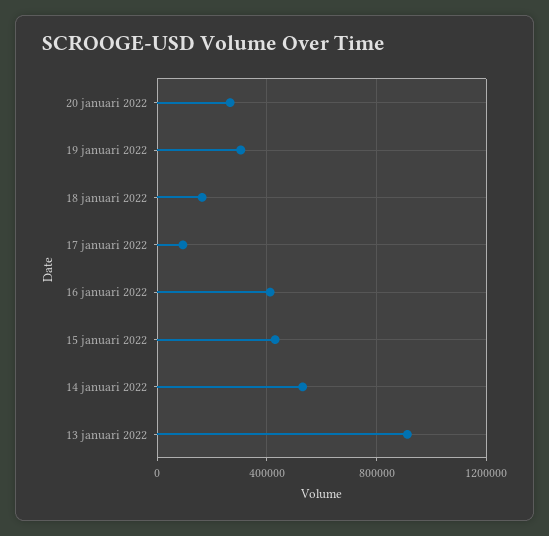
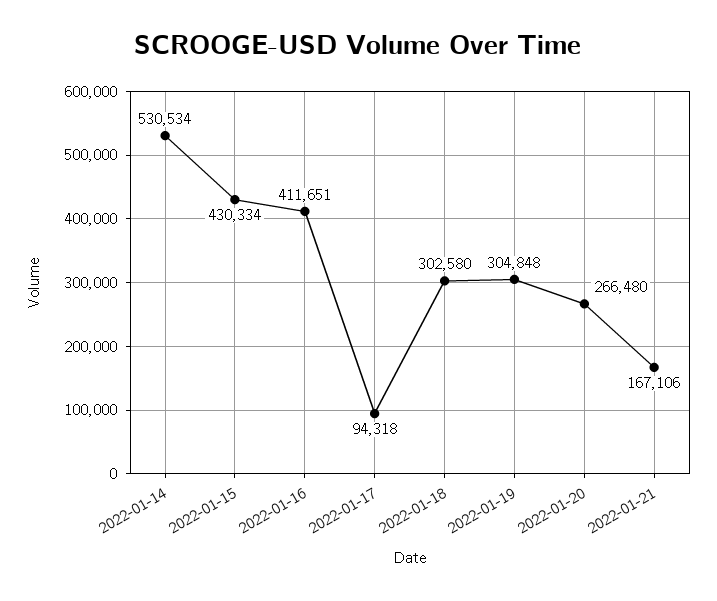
18 januari 2022: 150000 -> 302580
13 januari 2022: 900000 -> none
2022-01-21: none -> 167106

